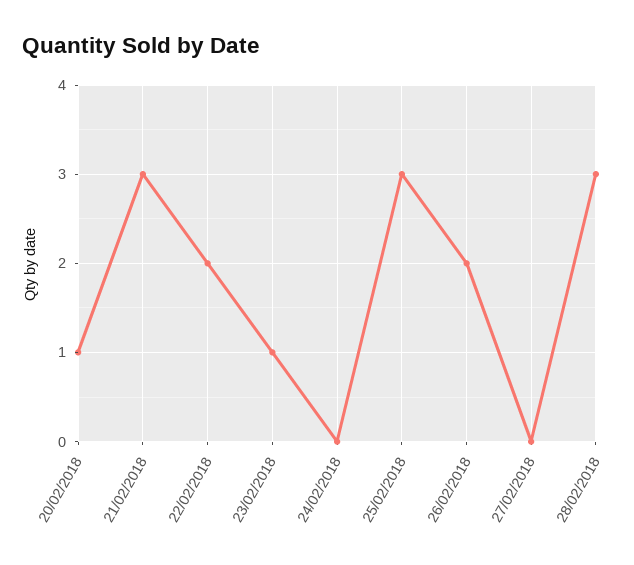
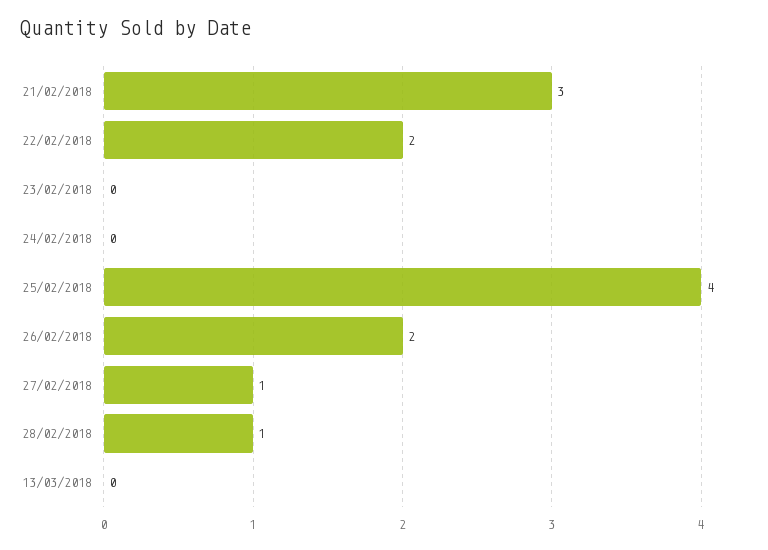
20/02/2018: 1 -> none
23/02/2018: 1 -> 0
25/02/2018: 3 -> 4
27/02/2018: 0 -> 1
28/02/2018: 3 -> 1
13/03/2018: none -> 0

